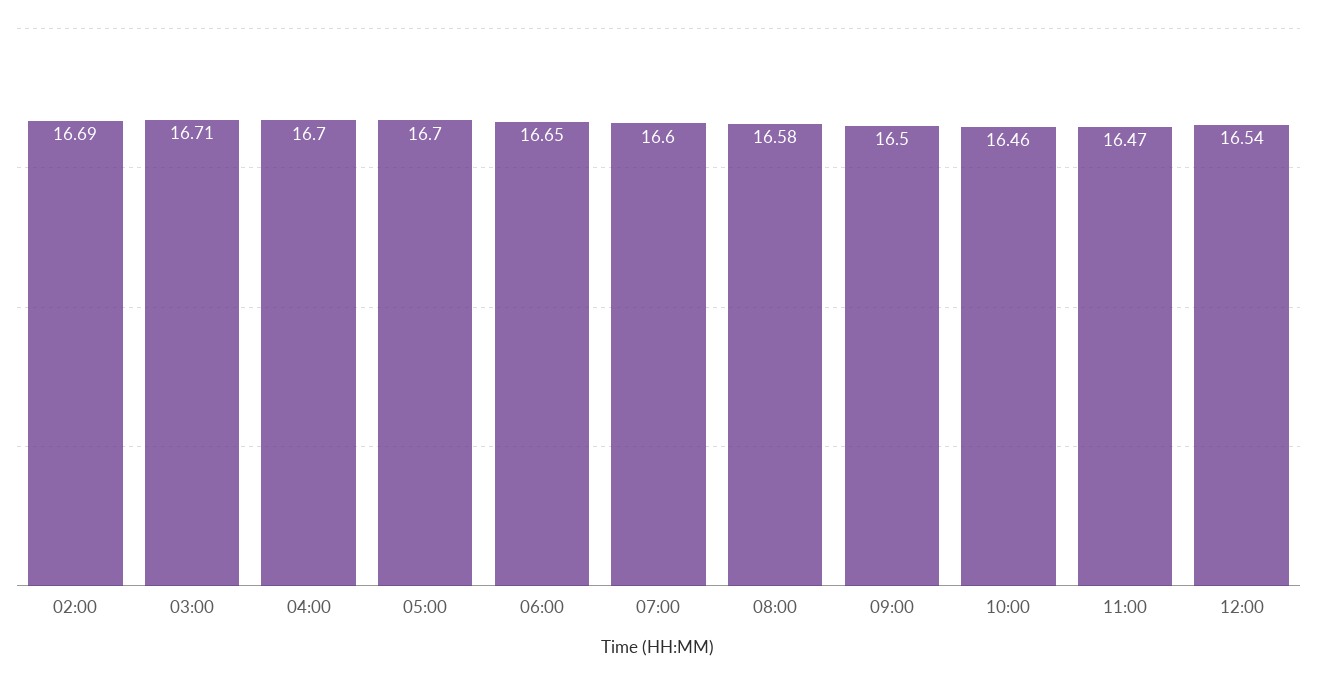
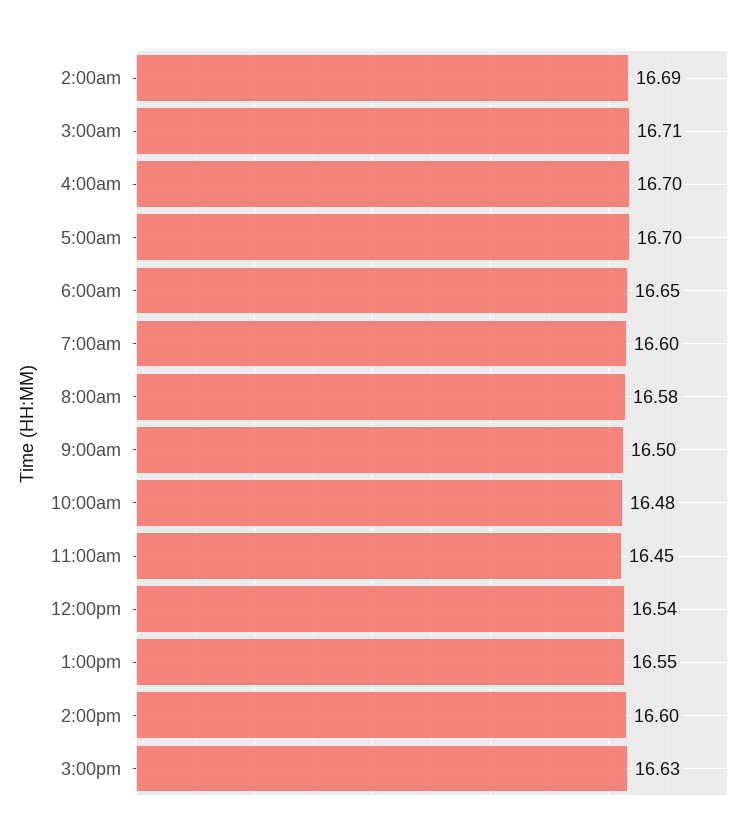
10:00: 16.46 -> 16.48
11:00: 16.47 -> 16.45
1:00pm: none -> 16.55
2:00pm: none -> 16.6
3:00pm: none -> 16.63

